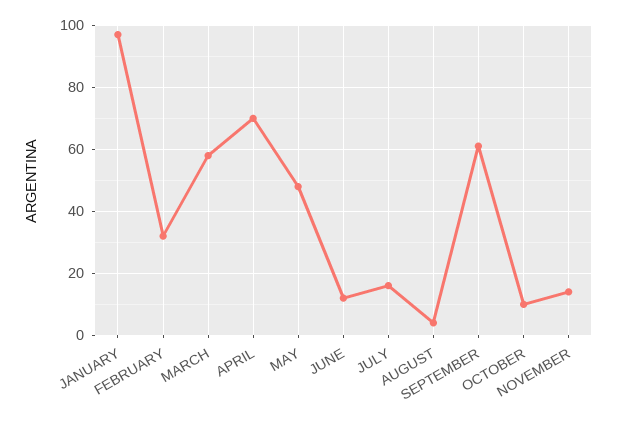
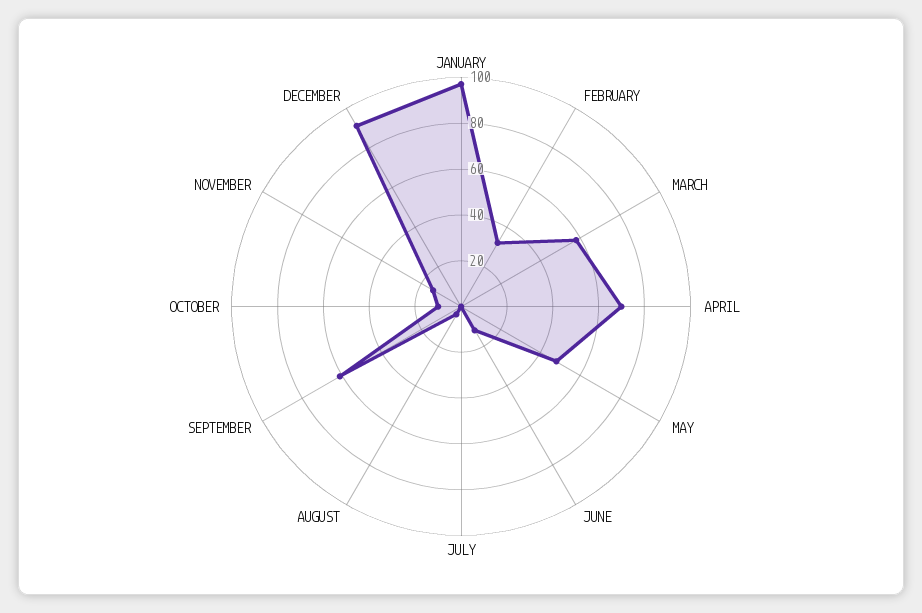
JULY: 15 -> 0
DECEMBER: none -> 90

